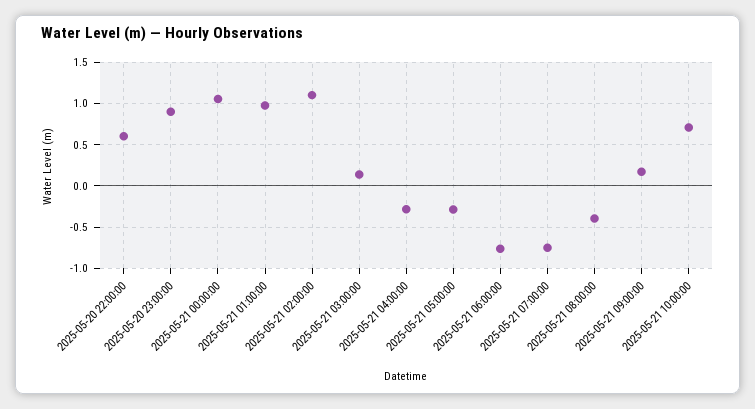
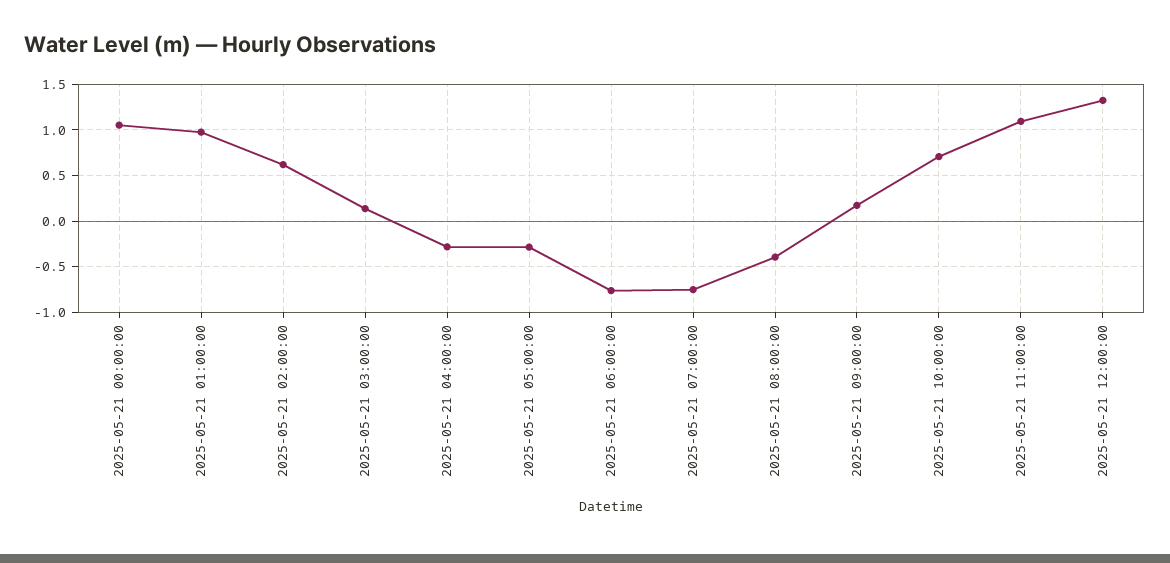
2025-05-20 22:00:00: 0.6 -> none
2025-05-20 23:00:00: 0.9 -> none
2025-05-21 02:00:00: 1.1 -> 0.6
2025-05-21 11:00:00: none -> 1.1
2025-05-21 12:00:00: none -> 1.3

